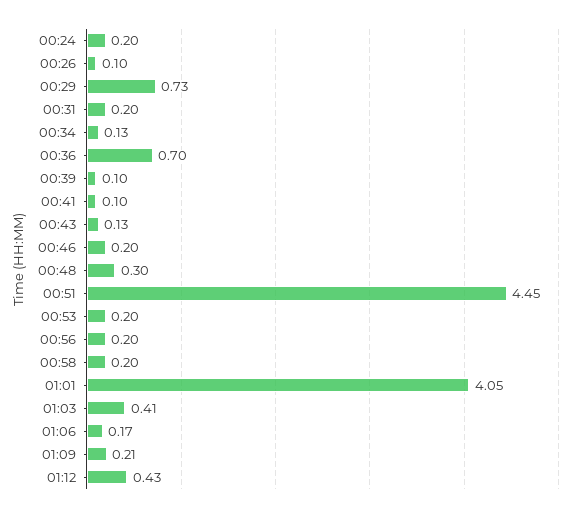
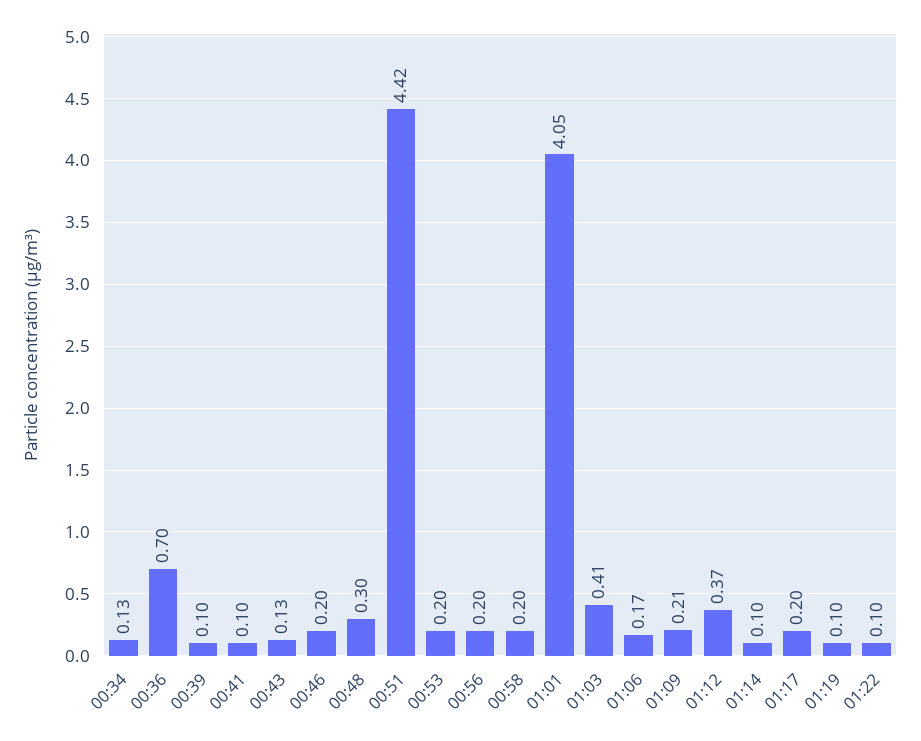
00:24: 0.2 -> none
00:26: 0.1 -> none
00:29: 0.73 -> none
00:31: 0.2 -> none
00:51: 4.45 -> 4.42
01:12: 0.43 -> 0.37
01:14: none -> 0.1
01:17: none -> 0.2
01:19: none -> 0.1
01:22: none -> 0.1

